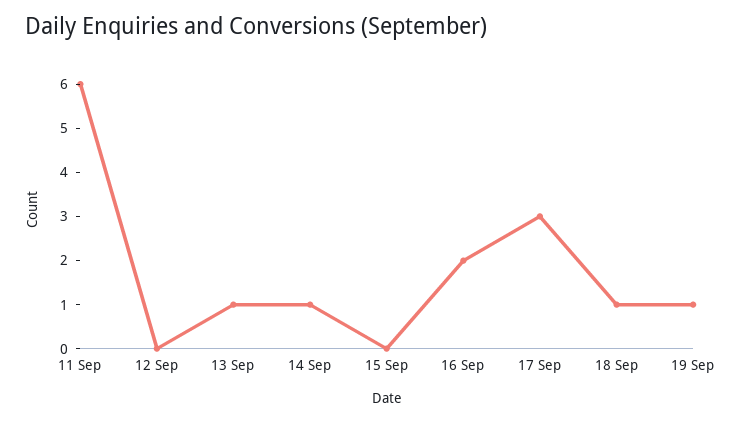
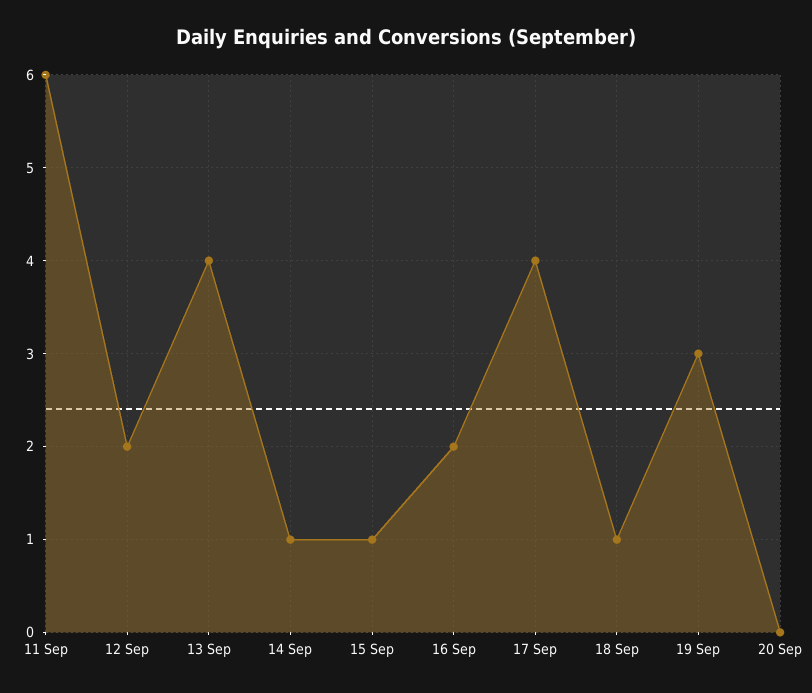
12 Sep: 0 -> 2
13 Sep: 1 -> 4
15 Sep: 0 -> 1
17 Sep: 3 -> 4
19 Sep: 1 -> 3
20 Sep: none -> 0

